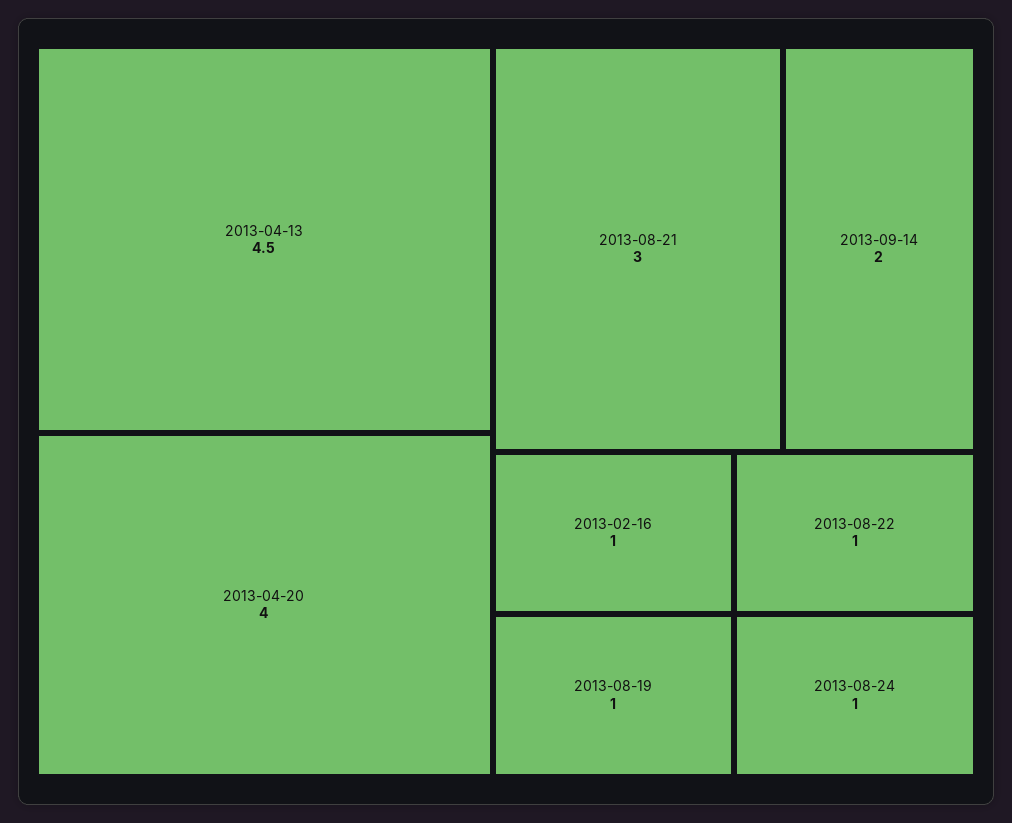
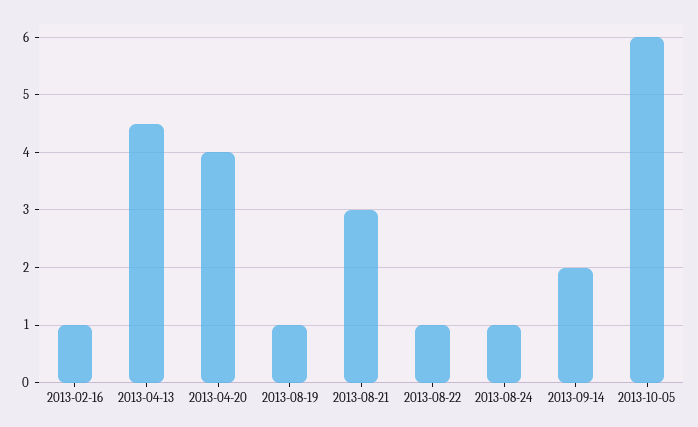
2013-10-05: none -> 6

